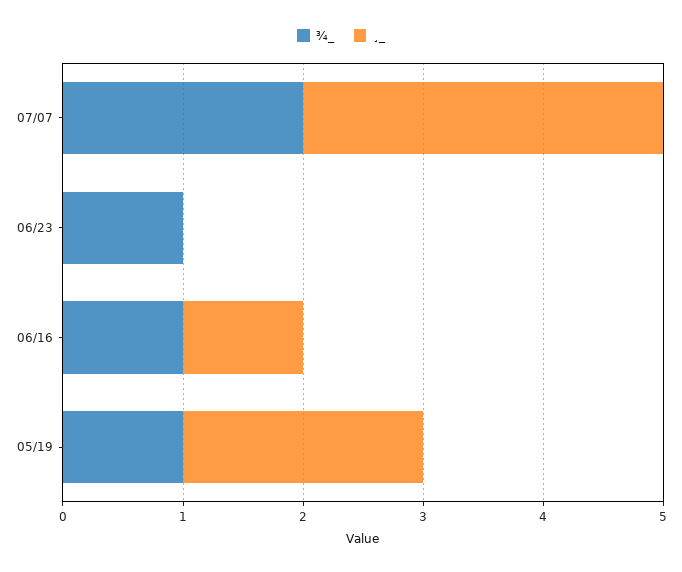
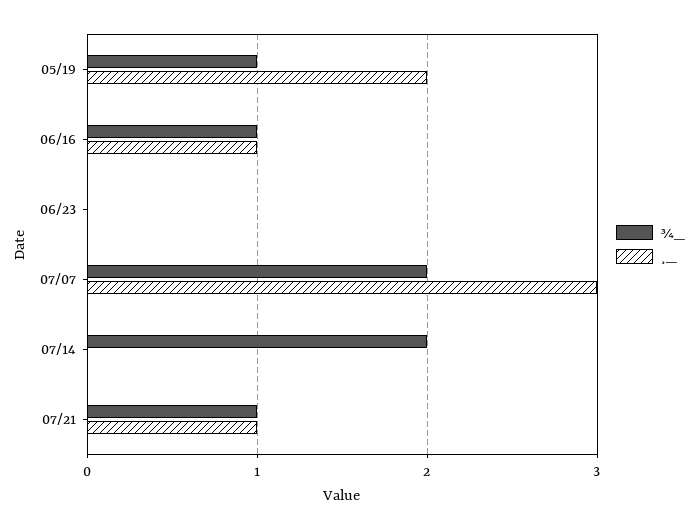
¾_, 06/23: 1 -> 0
¾_, 07/14: none -> 2
¸_, 07/14: none -> 0
¾_, 07/21: none -> 1
¸_, 07/21: none -> 1

